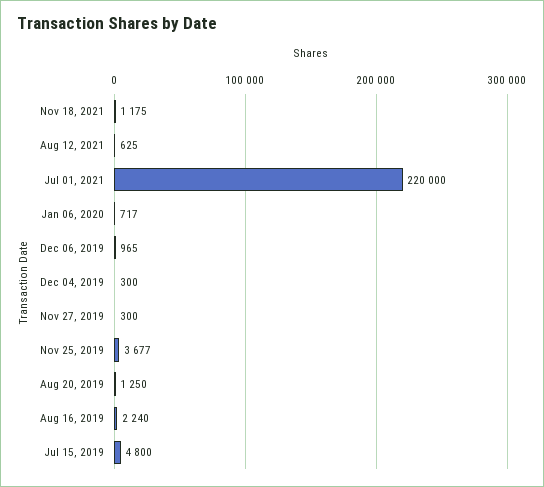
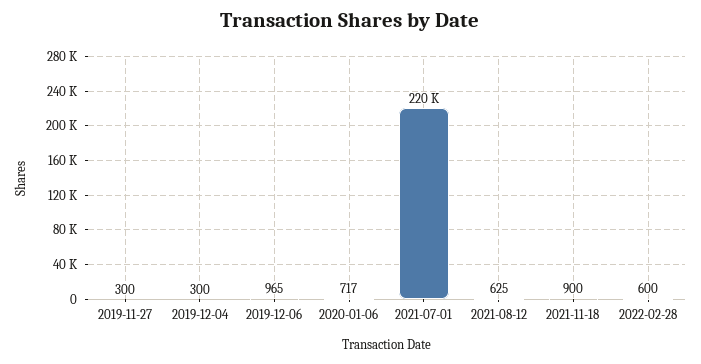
Nov 18, 2021: 1175 -> 900
Nov 25, 2019: 3677 -> none
Aug 20, 2019: 1250 -> none
Aug 16, 2019: 2240 -> none
Jul 15, 2019: 4800 -> none
2022-02-28: none -> 600

